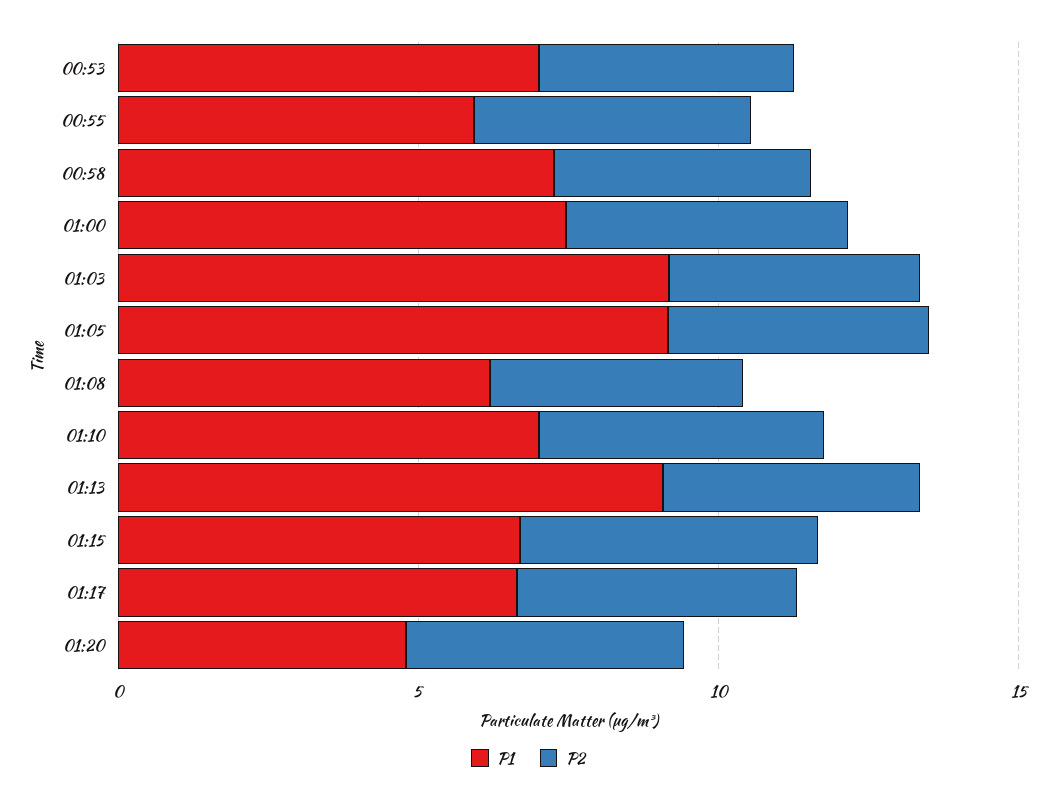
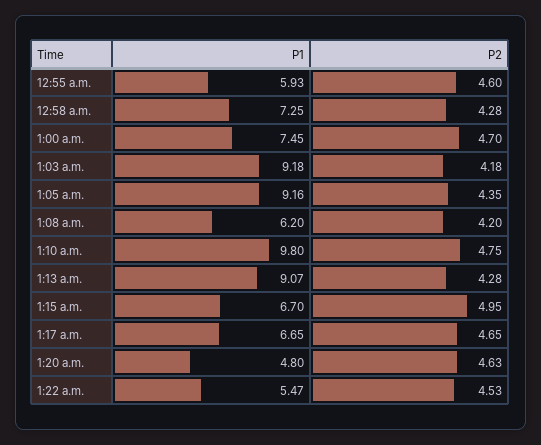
P1, 00:53: 7 -> none
P2, 00:53: 4 -> none
P1, 01:10: 7 -> 9.8
P1, 1:22 a.m.: none -> 5.47
P2, 1:22 a.m.: none -> 4.53

